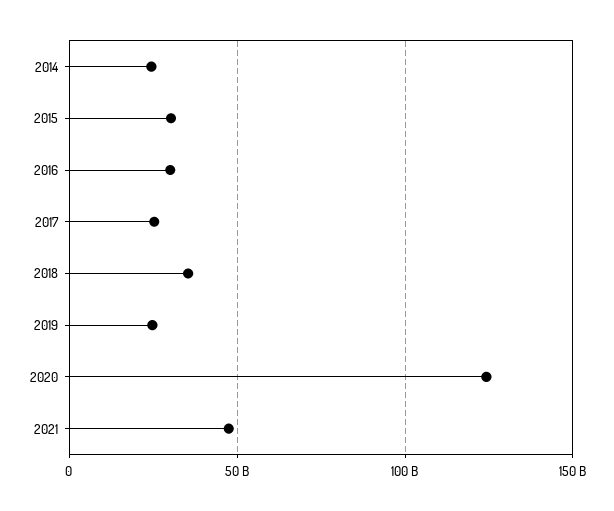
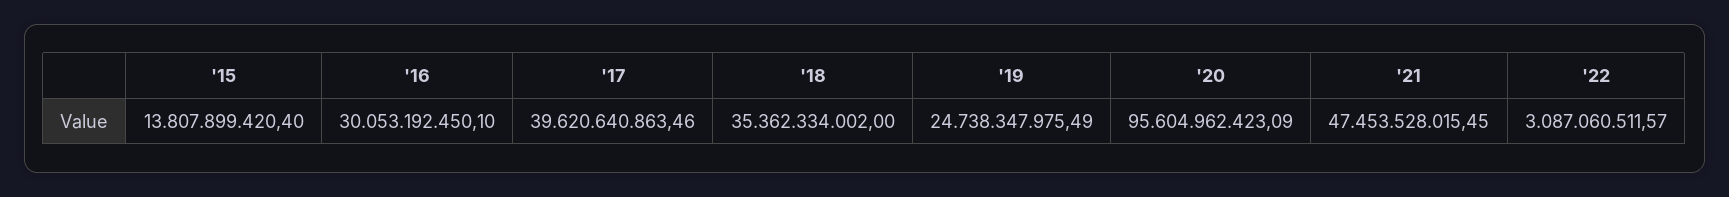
2014: 25000000000 -> none
2015: 30000000000 -> 13807899420.4
2017: 25000000000 -> 39620640863.46
2020: 125000000000 -> 95604962423.09
'22: none -> 3087060511.57

